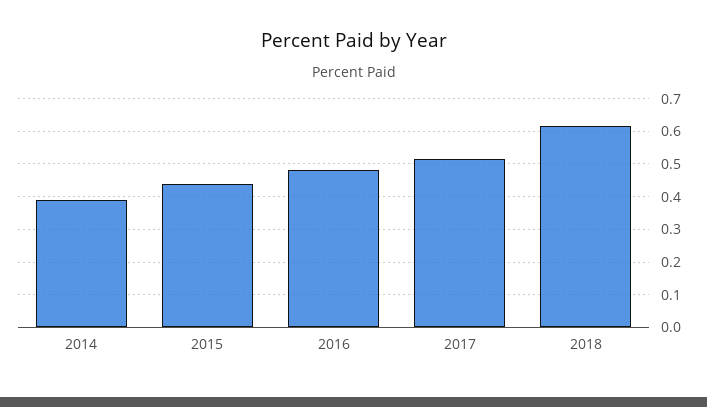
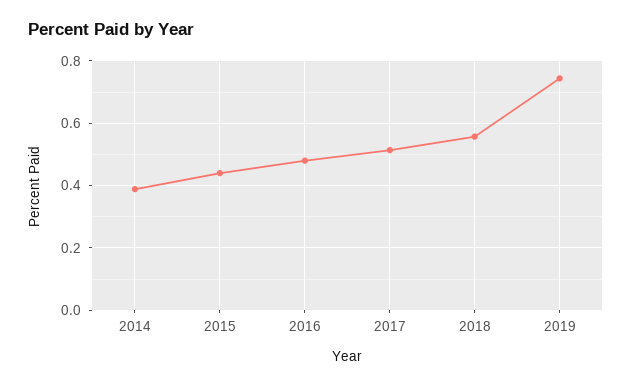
2018: 0.62 -> 0.56
2019: none -> 0.74

